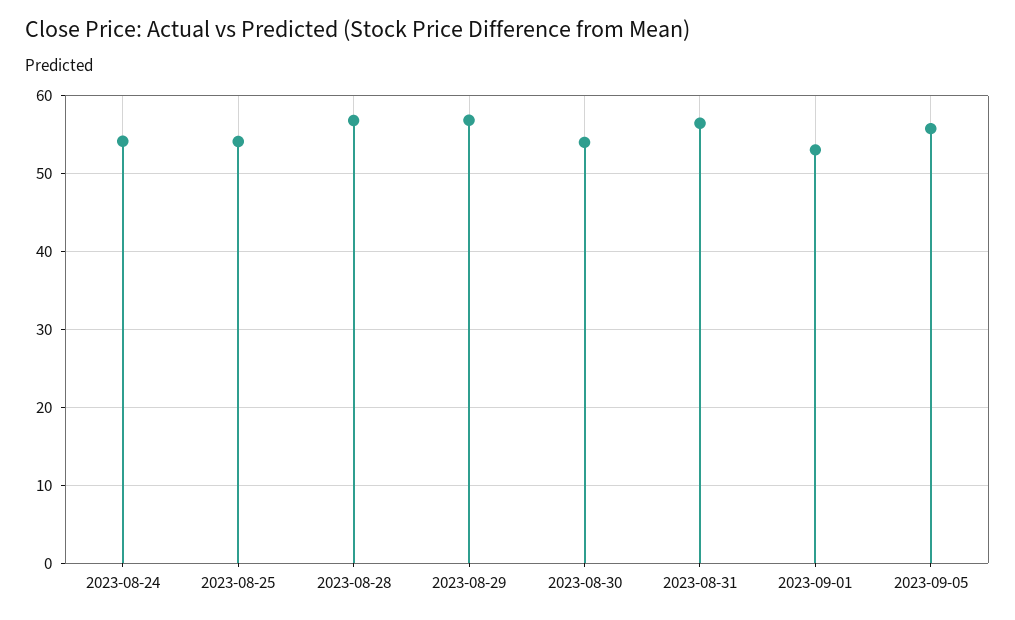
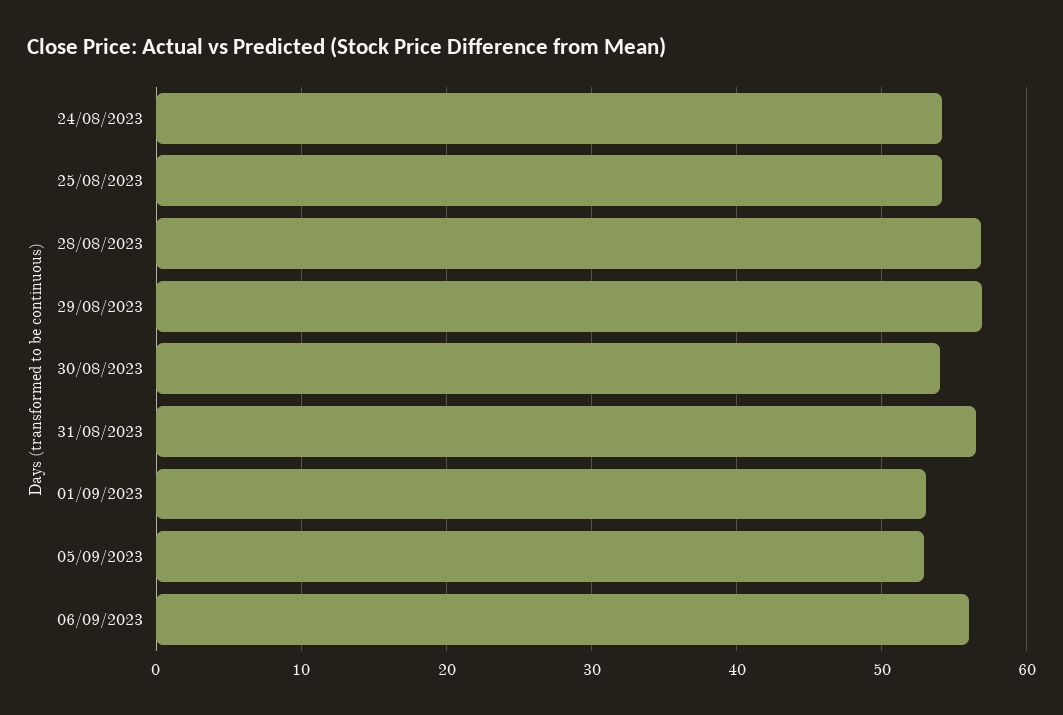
2023-09-05: 56 -> 53
06/09/2023: none -> 56

